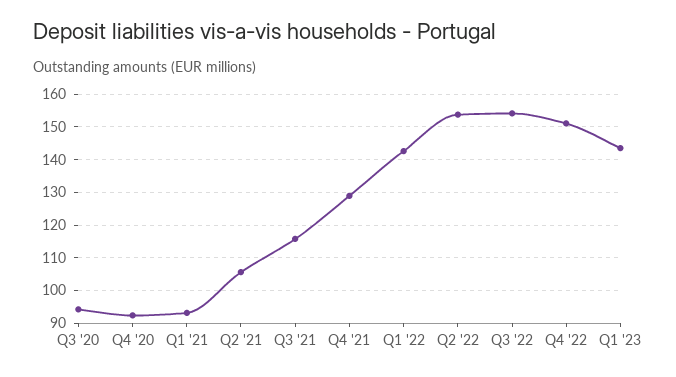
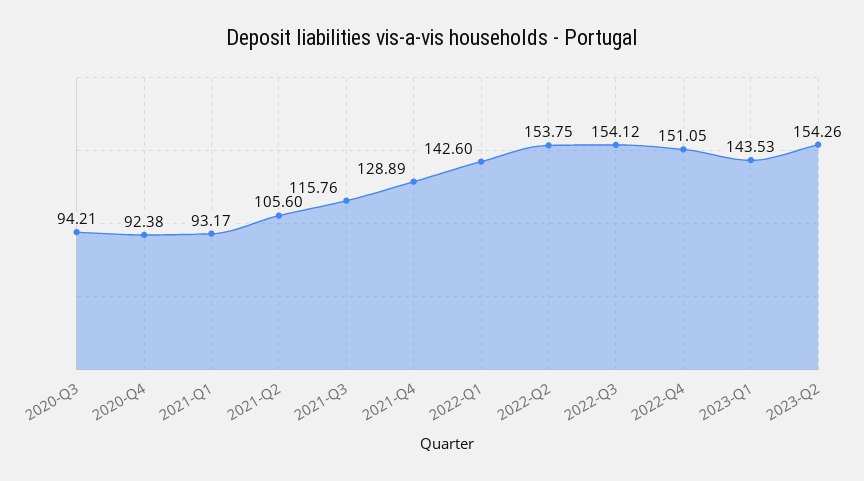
2023-Q2: none -> 154.26

